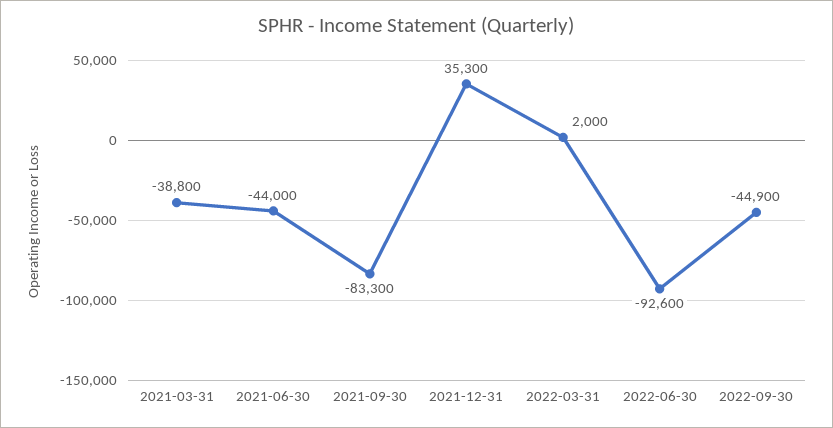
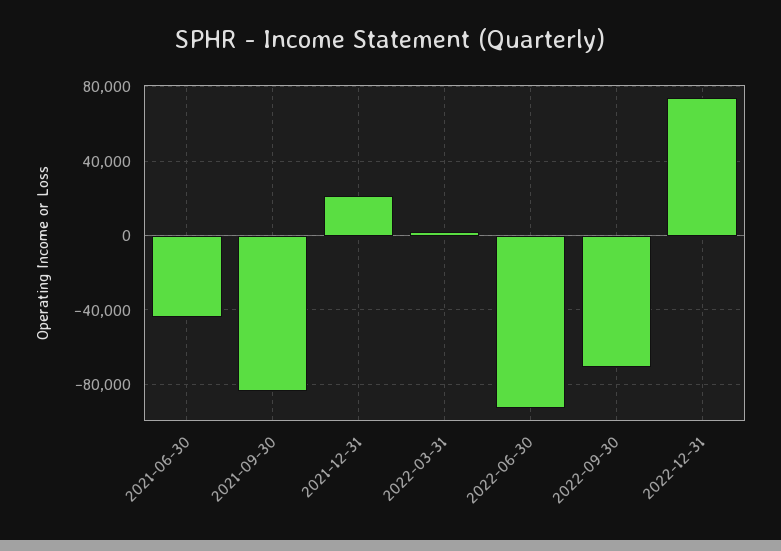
2021-03-31: -38800 -> none
2021-12-31: 35300 -> 20000
2022-09-30: -44900 -> -70000
2022-12-31: none -> 75000

